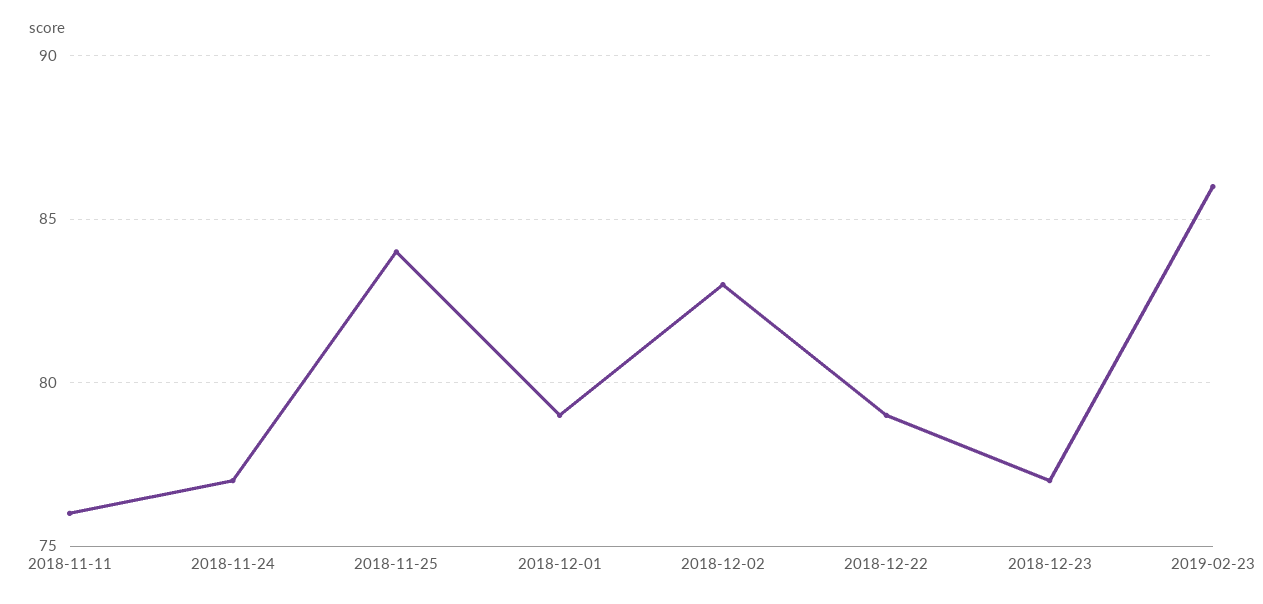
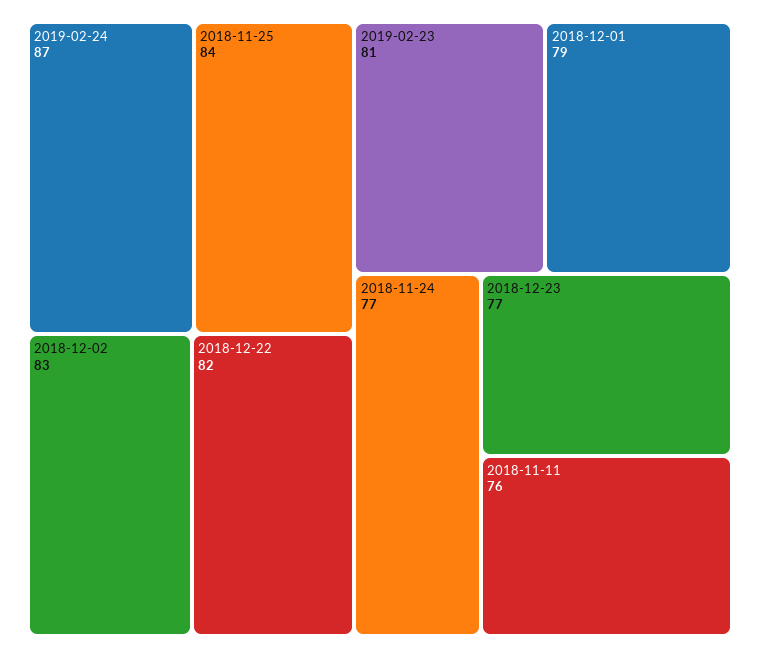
2018-12-22: 79 -> 82
2019-02-23: 86 -> 81
2019-02-24: none -> 87

